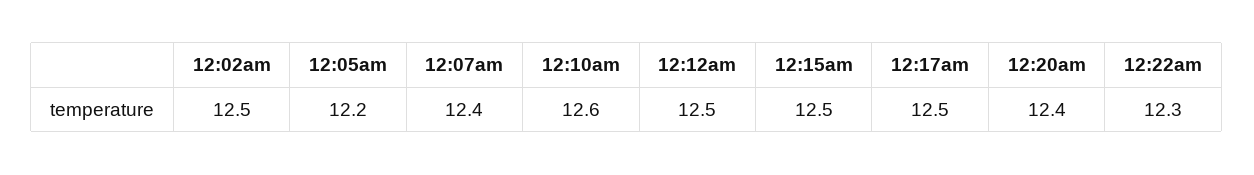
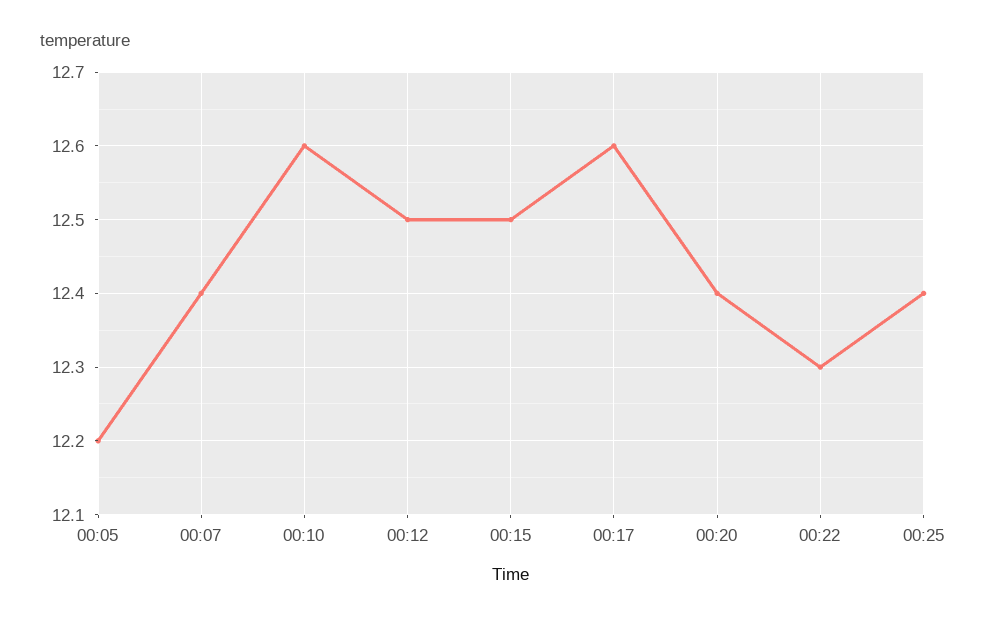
12:02am: 12.5 -> none
12:17am: 12.5 -> 12.6
00:25: none -> 12.4

